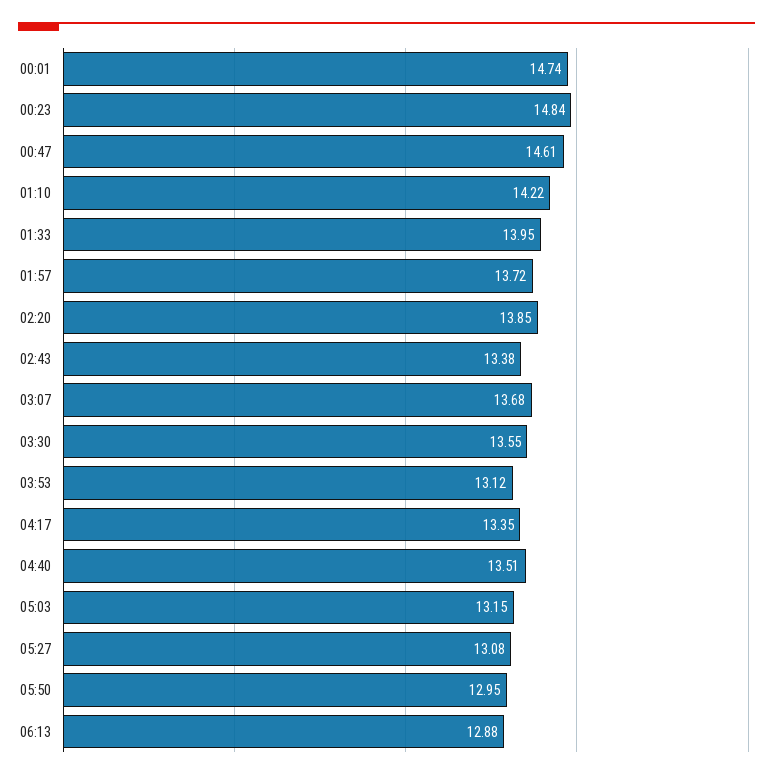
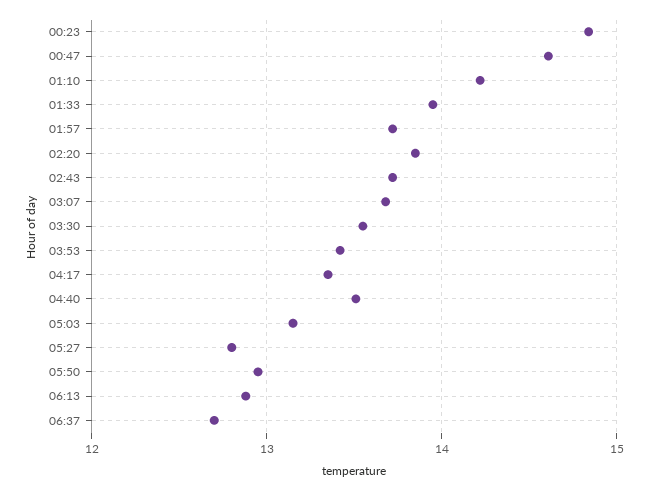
00:01: 14.74 -> none
02:43: 13.38 -> 13.7
03:53: 13.12 -> 13.4
05:27: 13.08 -> 12.8
06:37: none -> 12.7

